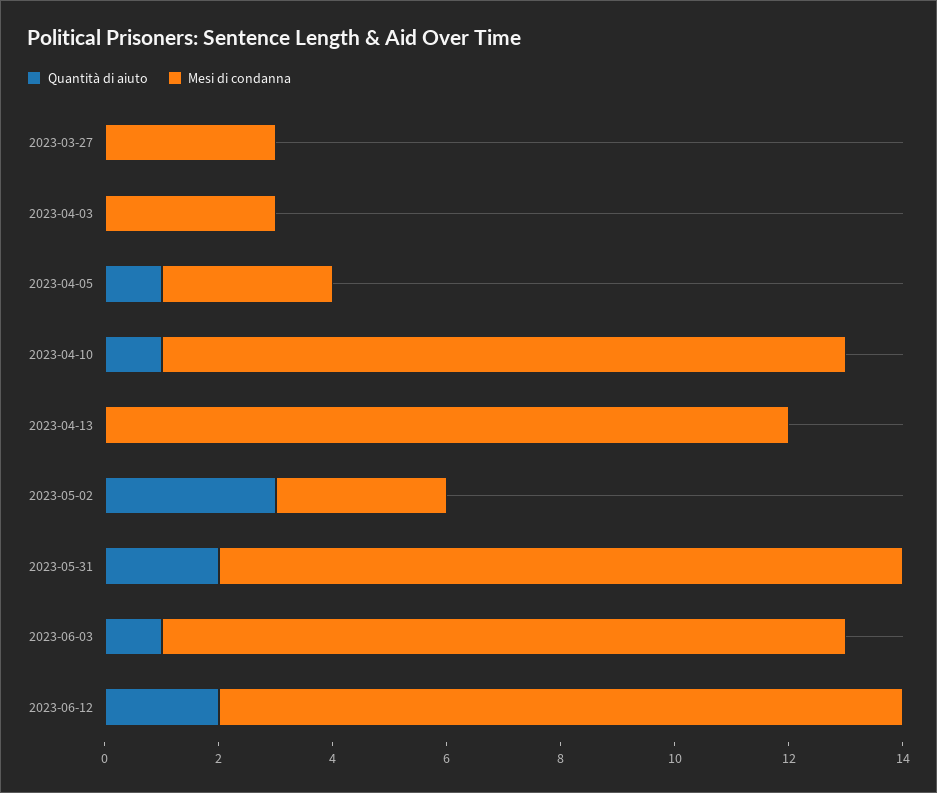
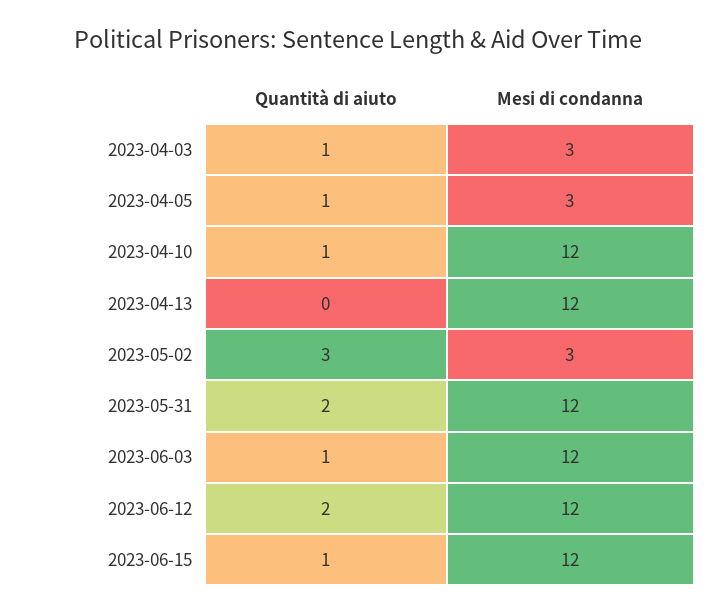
Quantità di aiuto, 2023-03-27: 0 -> none
Mesi di condanna, 2023-03-27: 3 -> none
Quantità di aiuto, 2023-04-03: 0 -> 1
Quantità di aiuto, 2023-06-15: none -> 1
Mesi di condanna, 2023-06-15: none -> 12

